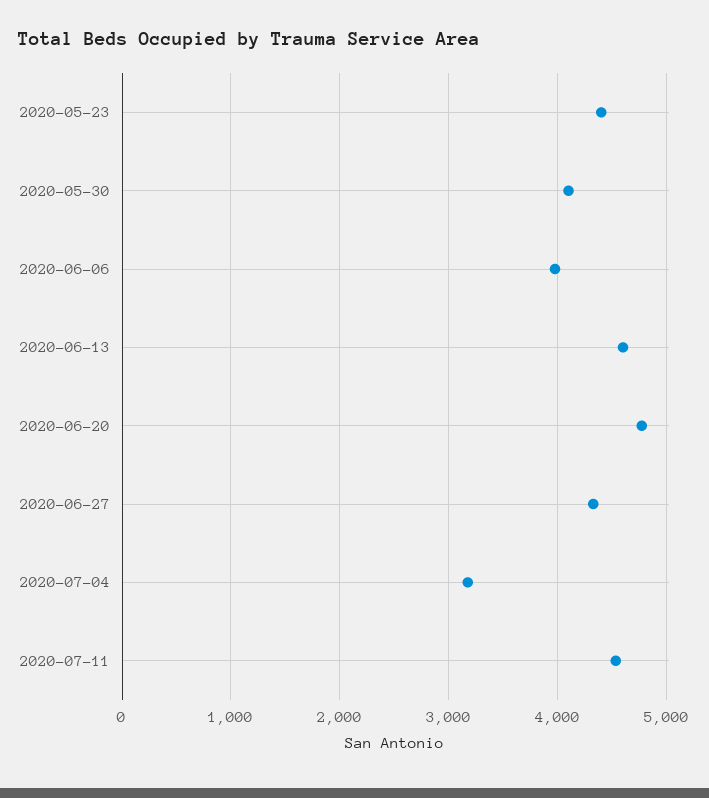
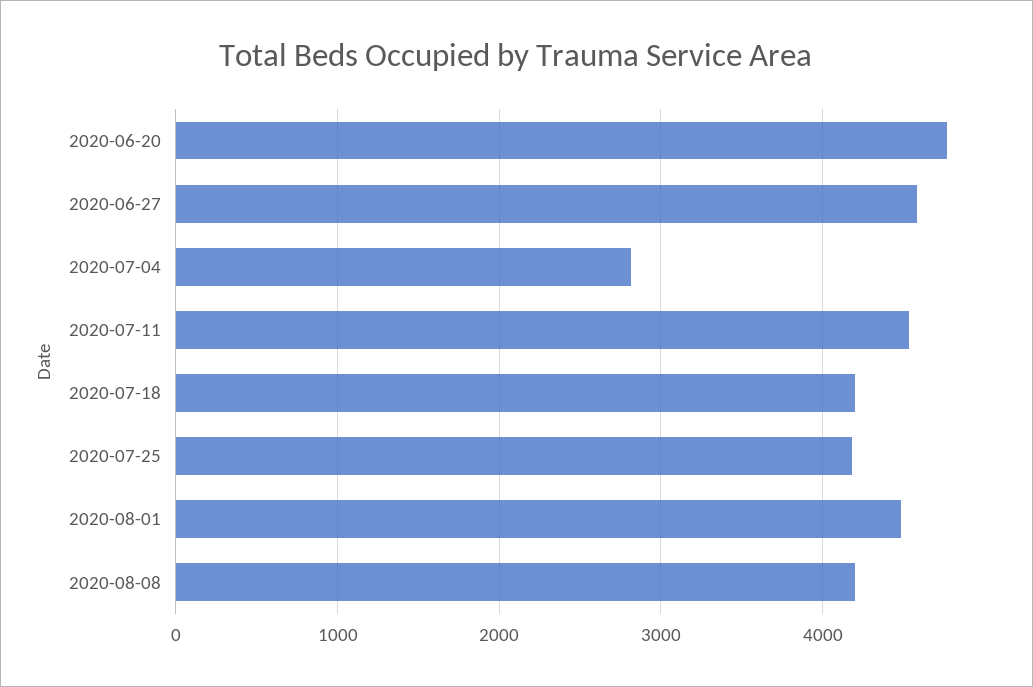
2020-05-23: 4400 -> none
2020-05-30: 4100 -> none
2020-06-06: 4000 -> none
2020-06-13: 4600 -> none
2020-06-27: 4300 -> 4600
2020-07-04: 3200 -> 2800
2020-07-18: none -> 4200
2020-07-25: none -> 4200
2020-08-01: none -> 4500
2020-08-08: none -> 4200

